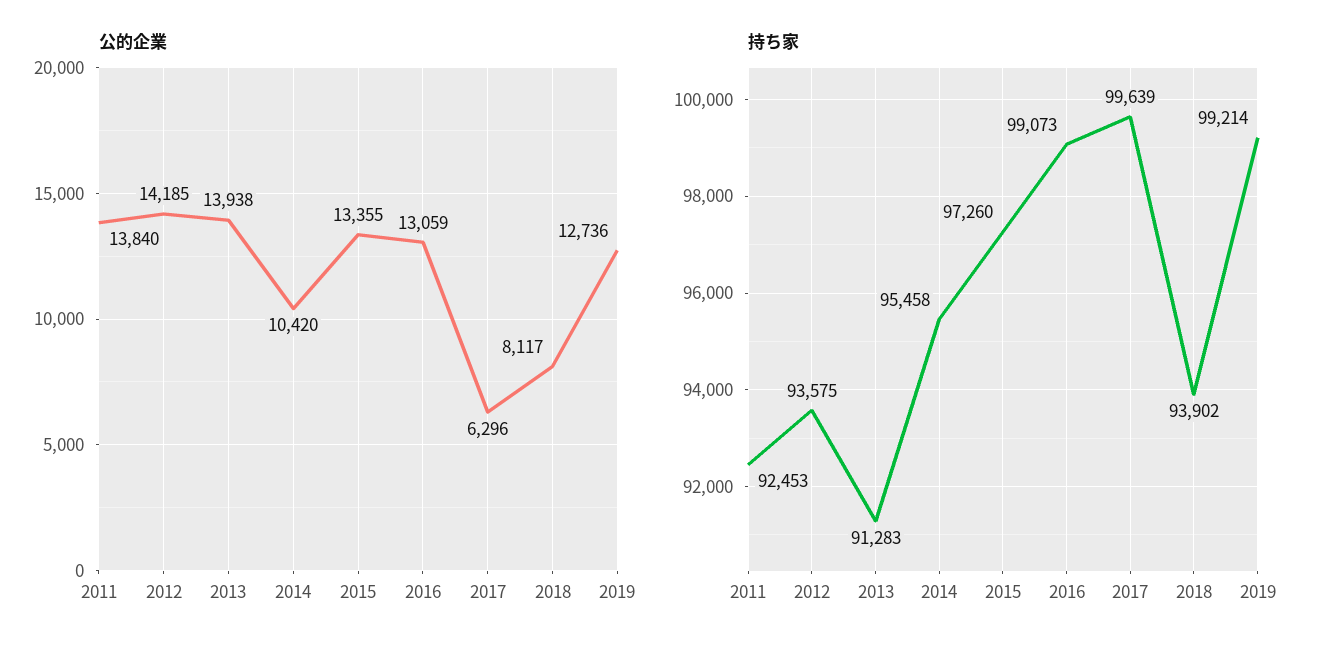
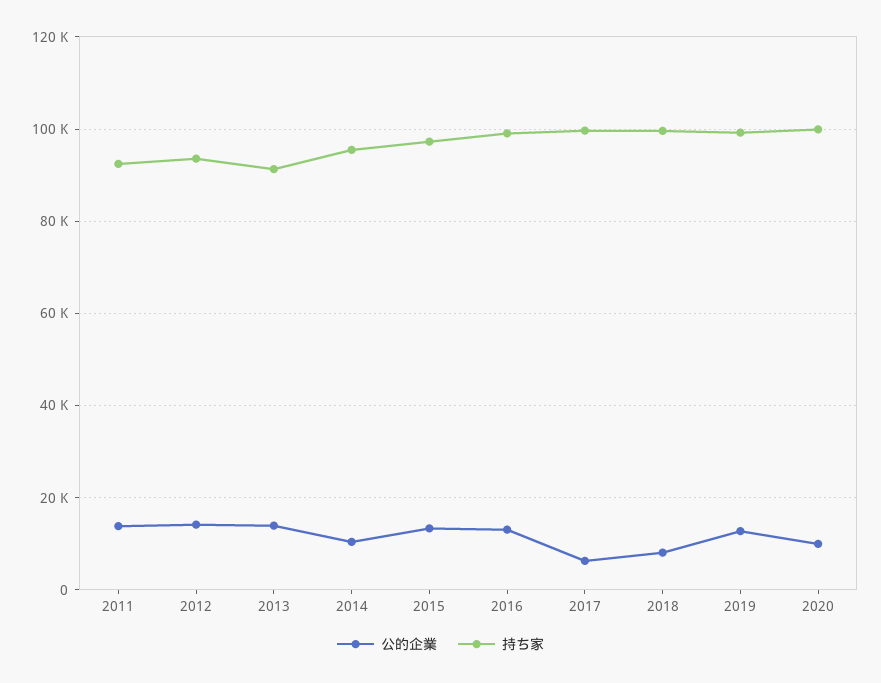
持ち家, 2018: 93902 -> 100000
公的企業, 2020: none -> 10000
持ち家, 2020: none -> 100000

